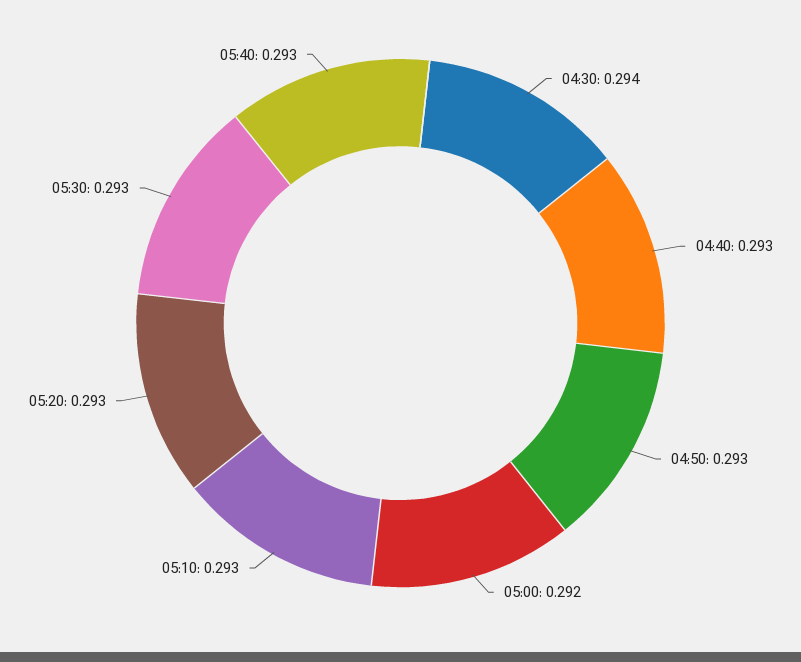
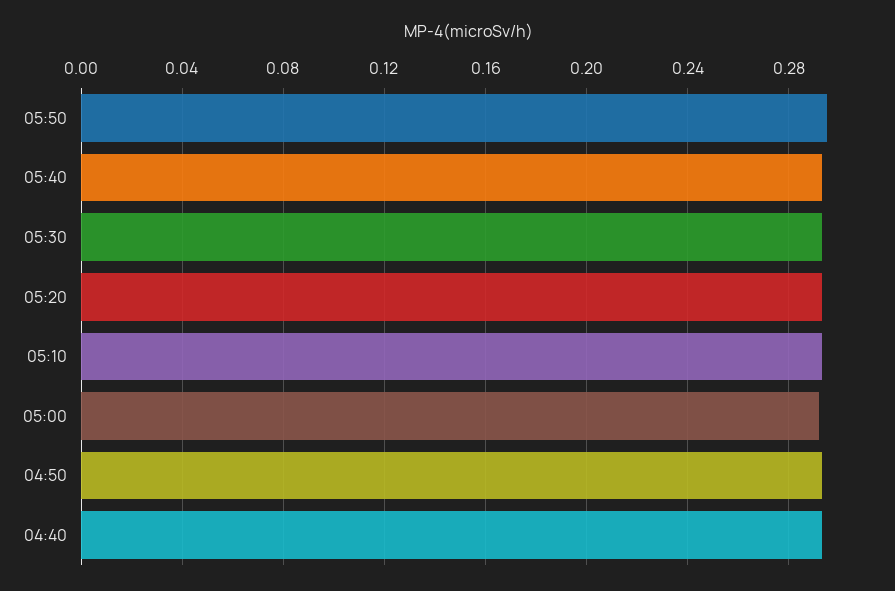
04:30: 0.294 -> none
05:50: none -> 0.295

